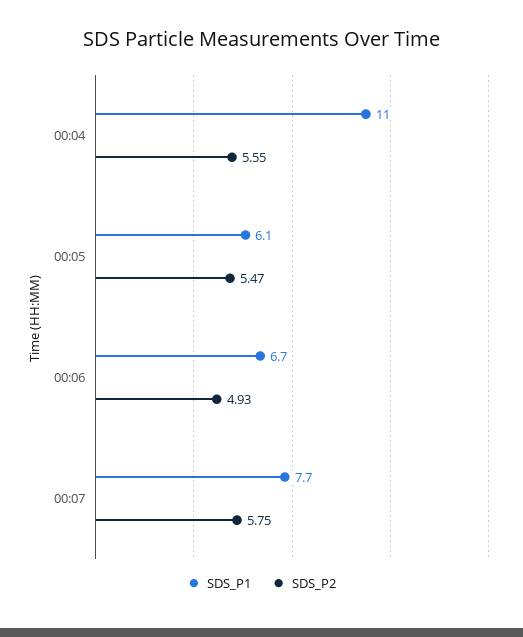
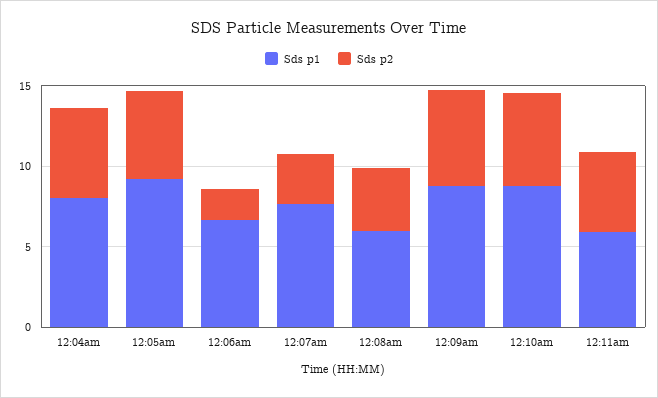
SDS_P1, 00:04: 11 -> 8
SDS_P1, 00:05: 6.1 -> 9
SDS_P2, 00:06: 4.93 -> 2
SDS_P2, 00:07: 5.75 -> 3
SDS_P1, 12:08am: none -> 6
SDS_P2, 12:08am: none -> 4
SDS_P1, 12:09am: none -> 9
SDS_P2, 12:09am: none -> 6
SDS_P1, 12:10am: none -> 9
SDS_P2, 12:10am: none -> 6
SDS_P1, 12:11am: none -> 6
SDS_P2, 12:11am: none -> 5

